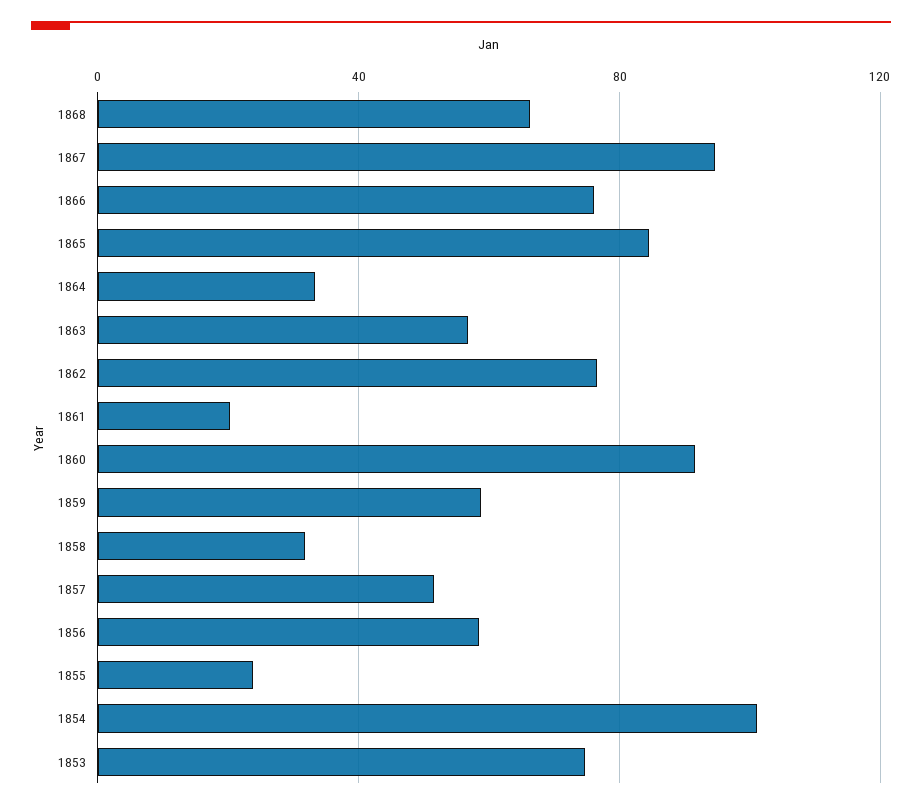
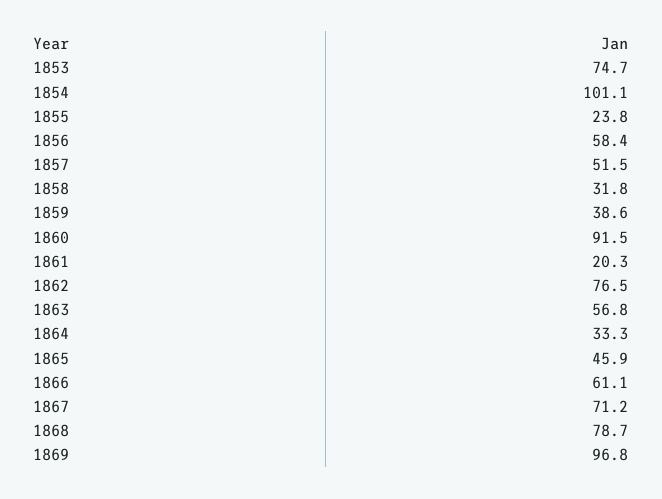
1868: 65 -> 78.7
1867: 95 -> 71.2
1866: 75 -> 61.1
1865: 85 -> 45.9
1859: 60 -> 38.6
1869: none -> 96.8

